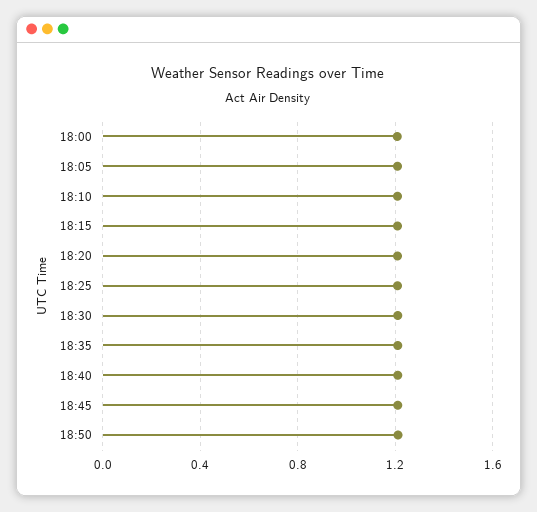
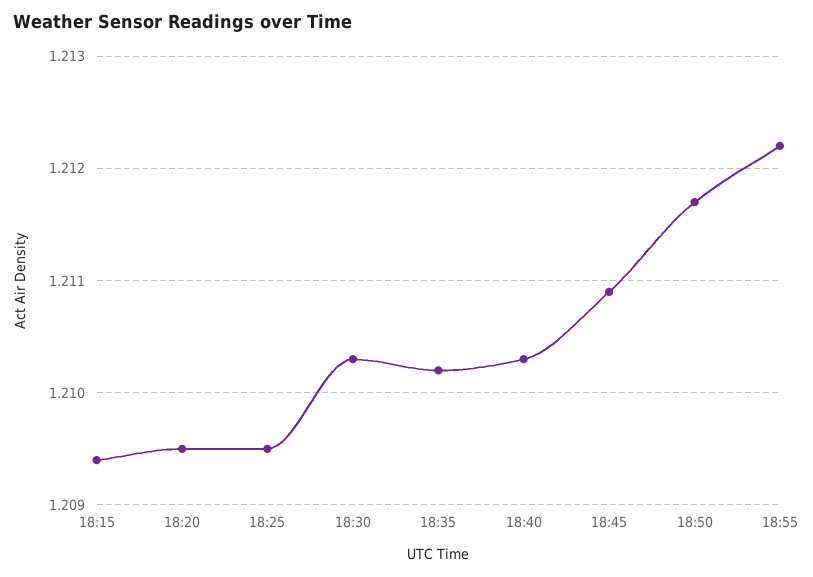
18:00: 1.2 -> none
18:05: 1.2 -> none
18:10: 1.2 -> none
18:55: none -> 1.2122

